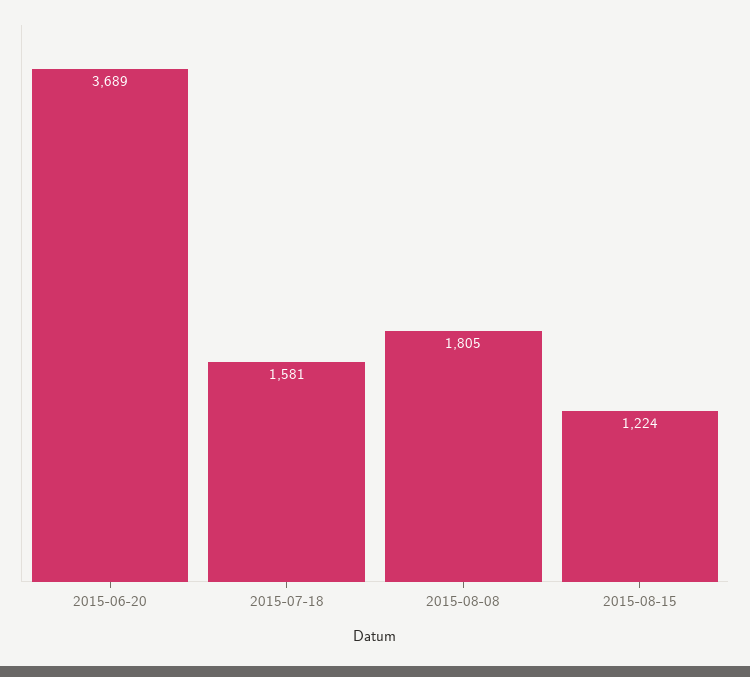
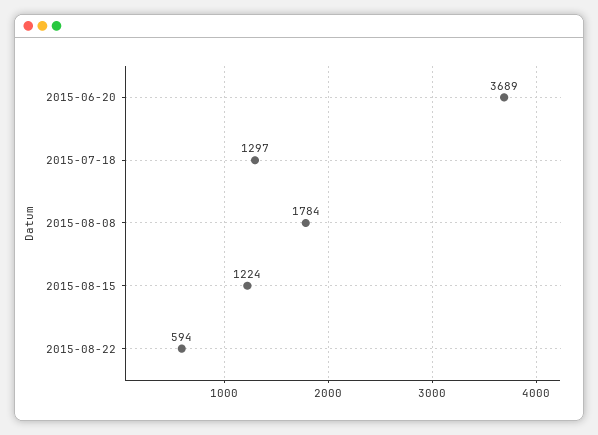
2015-07-18: 1581 -> 1297
2015-08-08: 1805 -> 1784
2015-08-22: none -> 594

